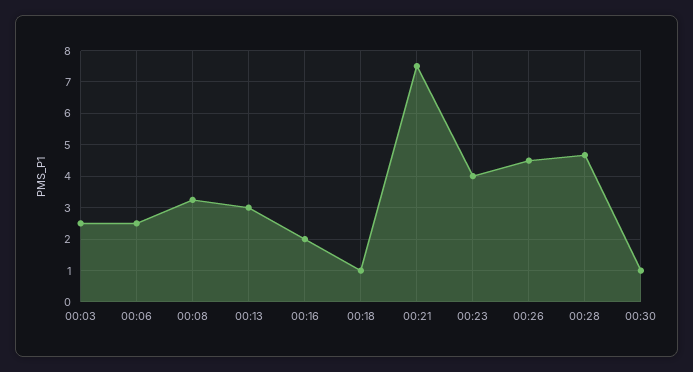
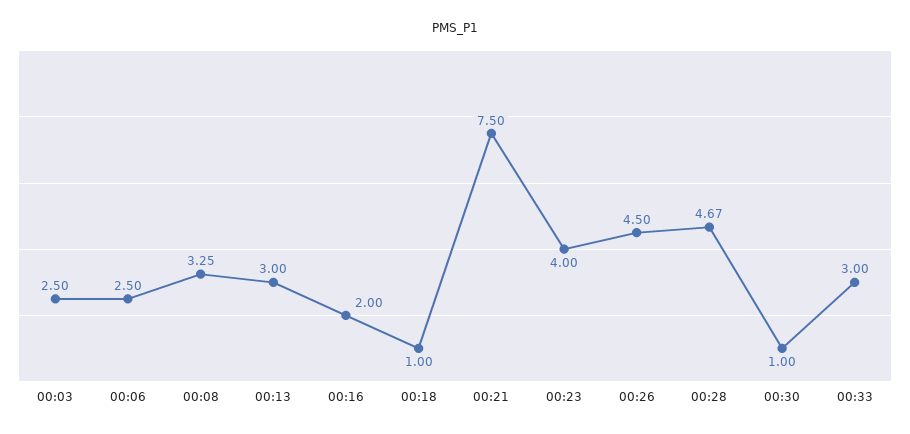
00:33: none -> 3

